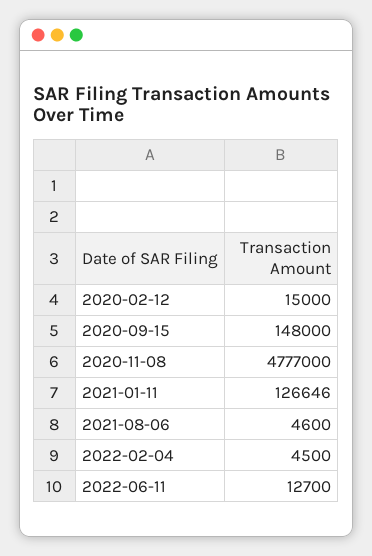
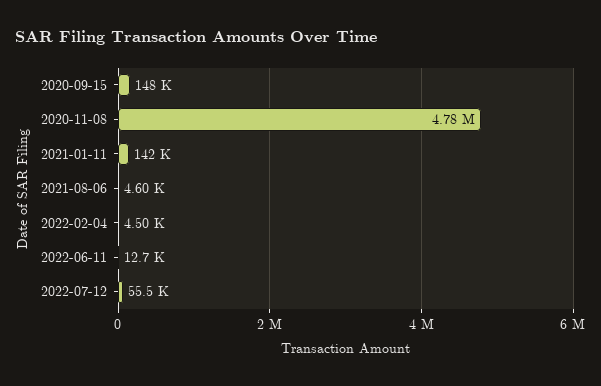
2020-02-12: 15000 -> none
2021-01-11: 126646 -> 142000
2022-07-12: none -> 55500

